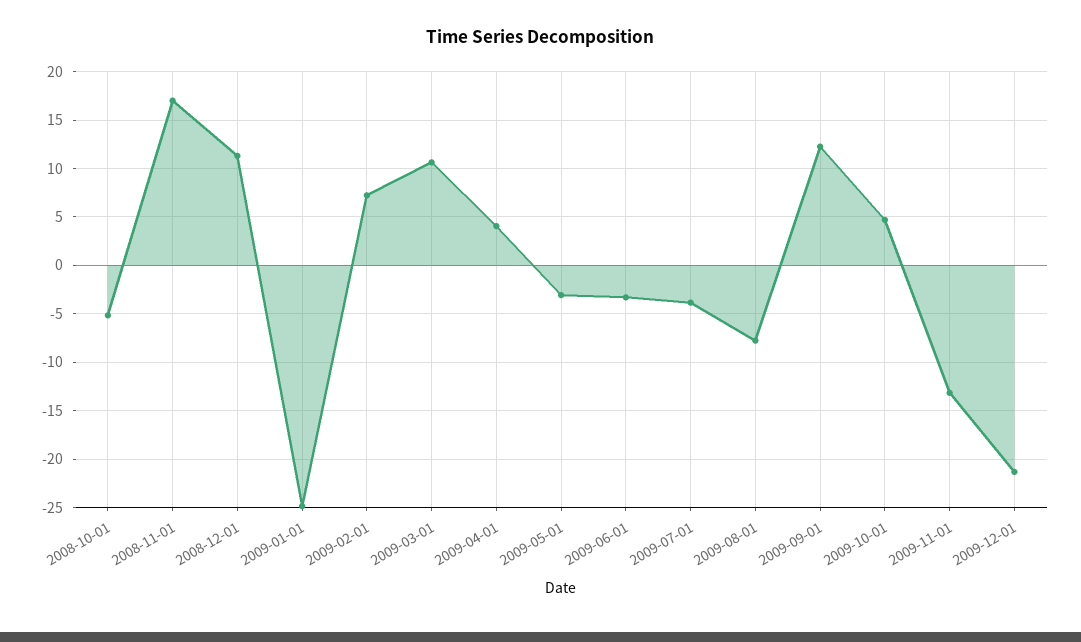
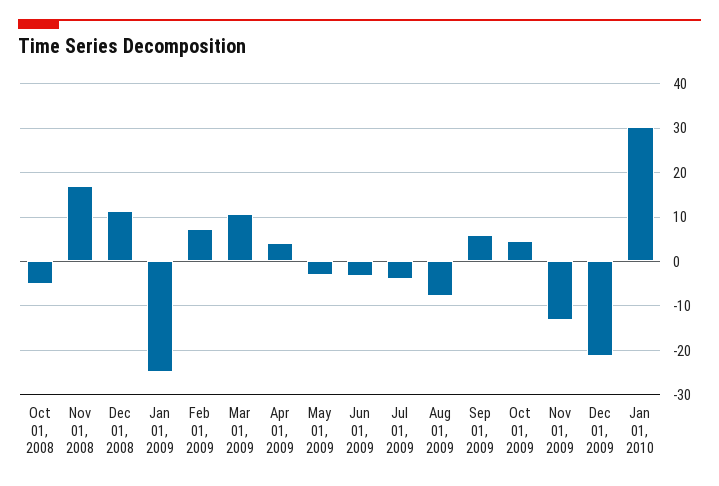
2009-09-01: 12 -> 6
Jan 01, 2010: none -> 30

